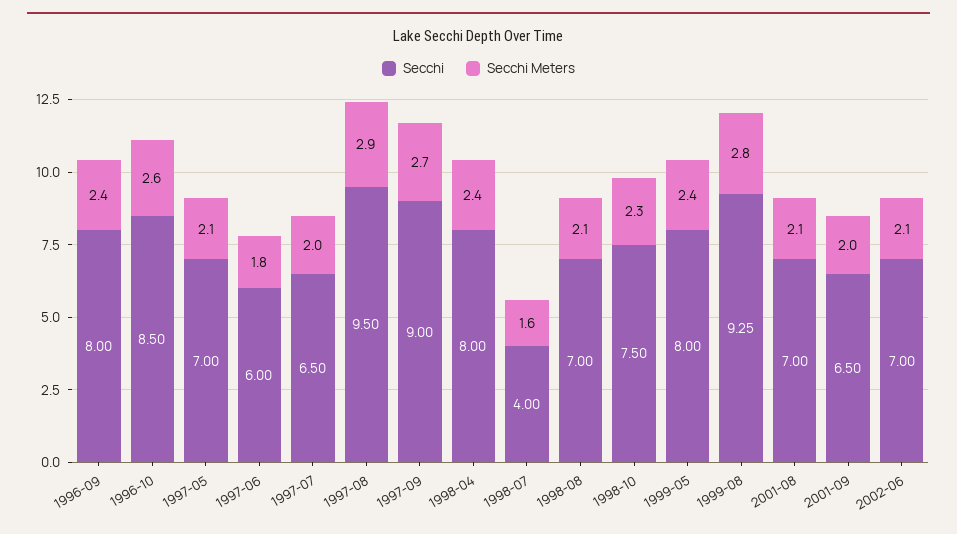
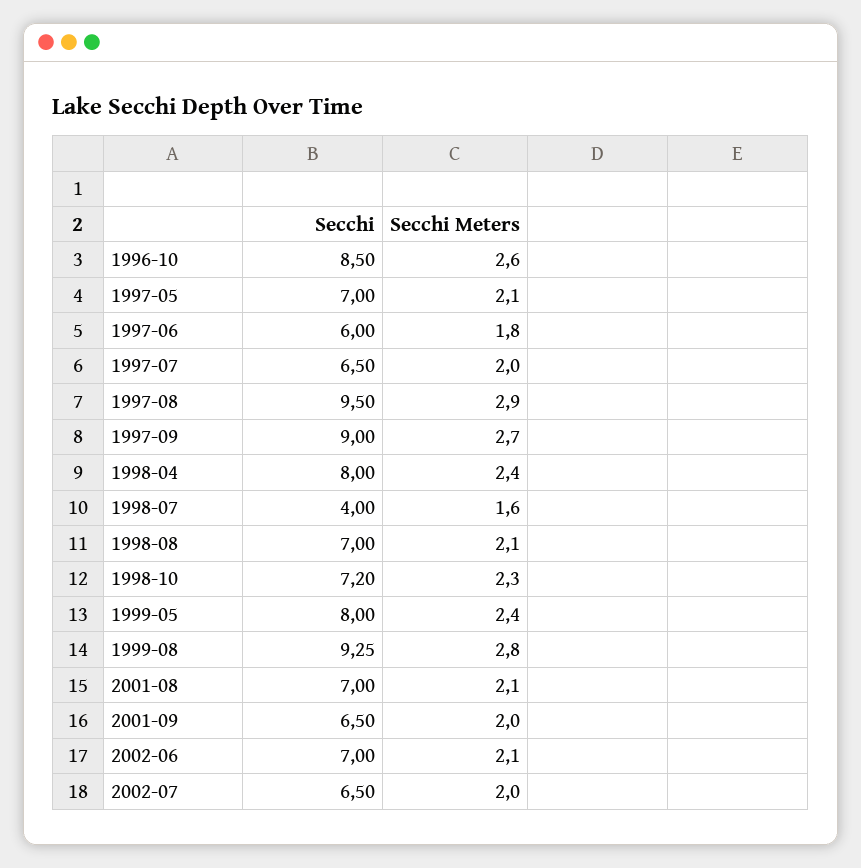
Secchi, 1996-09: 8 -> none
Secchi Meters, 1996-09: 2.4 -> none
Secchi, 1998-10: 7.5 -> 7.2
Secchi, 2002-07: none -> 6.5
Secchi Meters, 2002-07: none -> 2

